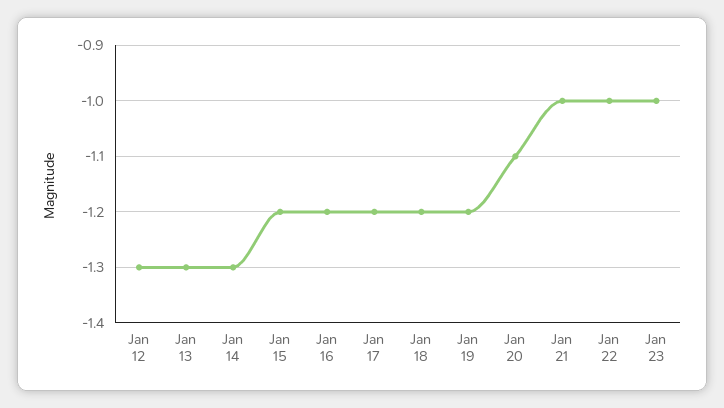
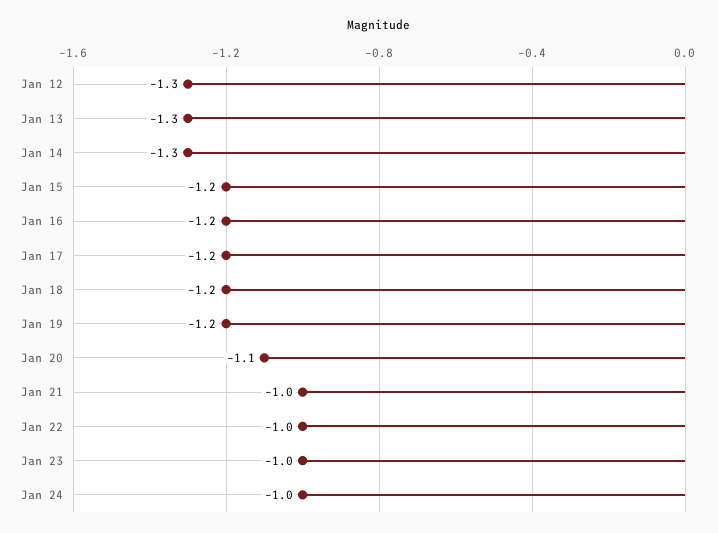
Jan 24: none -> -1

